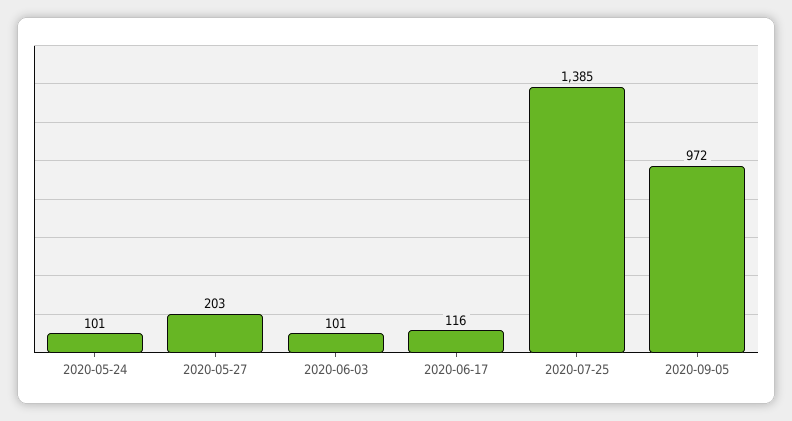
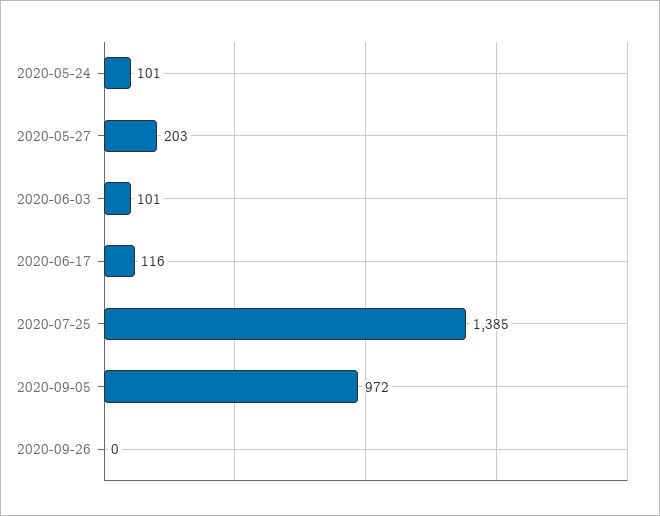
2020-09-26: none -> 0

